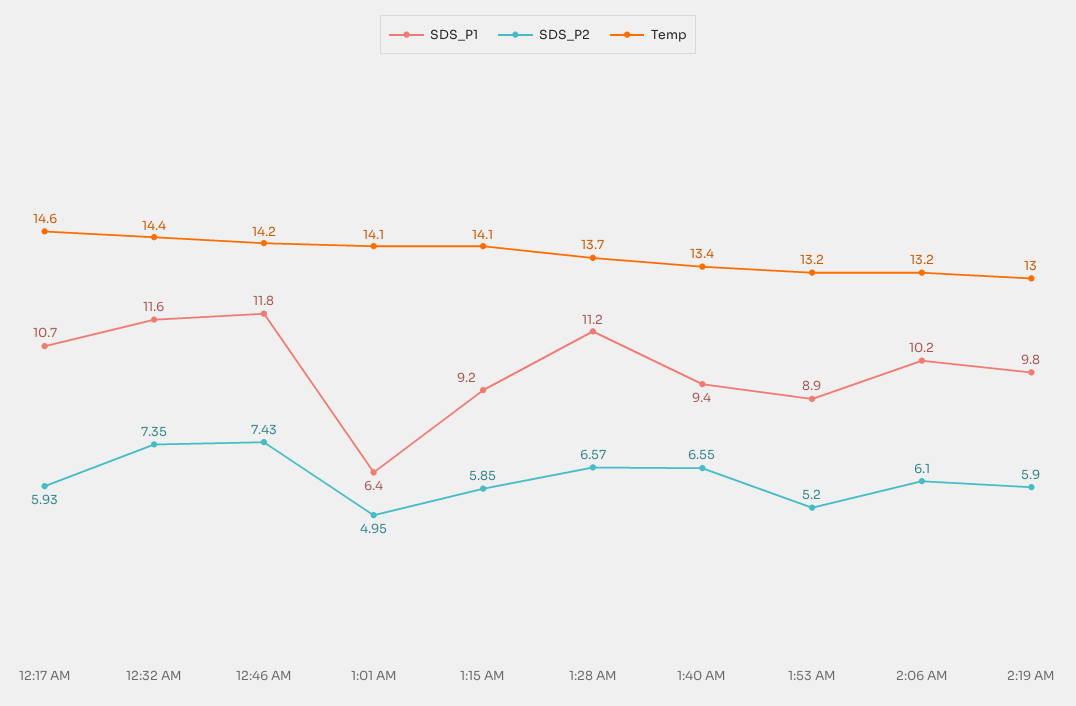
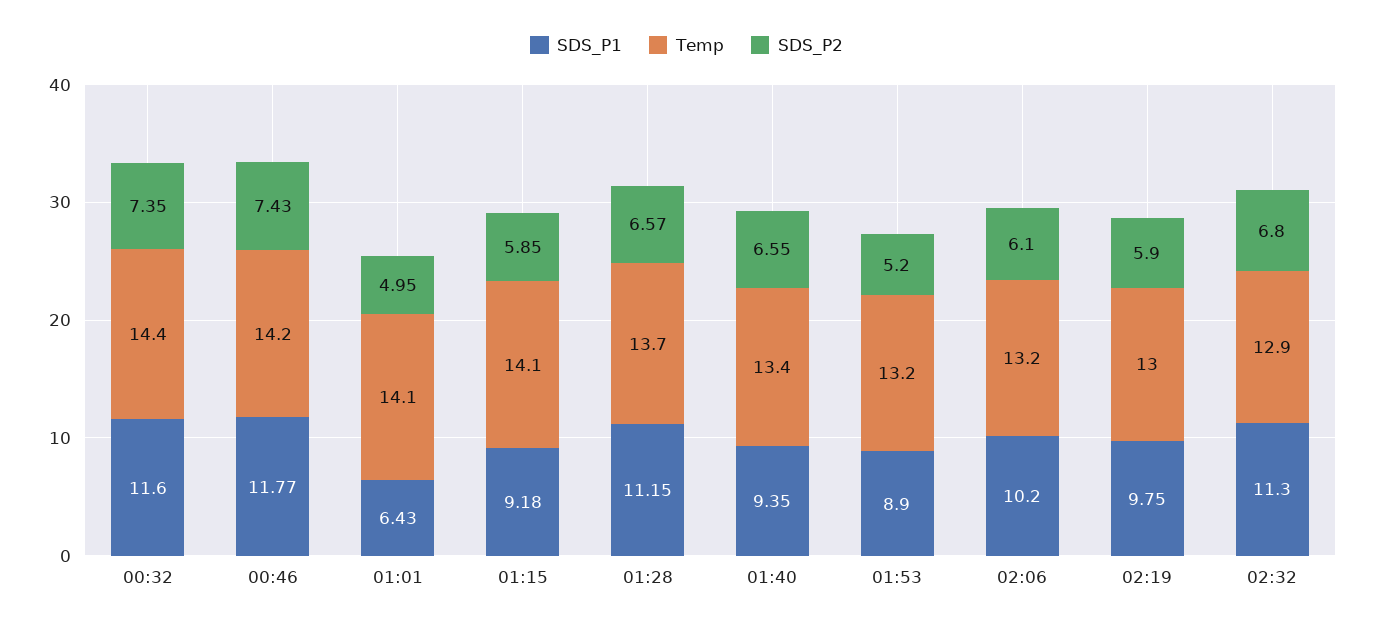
SDS_P1, 12:17 AM: 10.7 -> none
SDS_P2, 12:17 AM: 5.93 -> none
Temp, 12:17 AM: 14.6 -> none
SDS_P1, 02:32: none -> 11.3
Temp, 02:32: none -> 12.9
SDS_P2, 02:32: none -> 6.8

